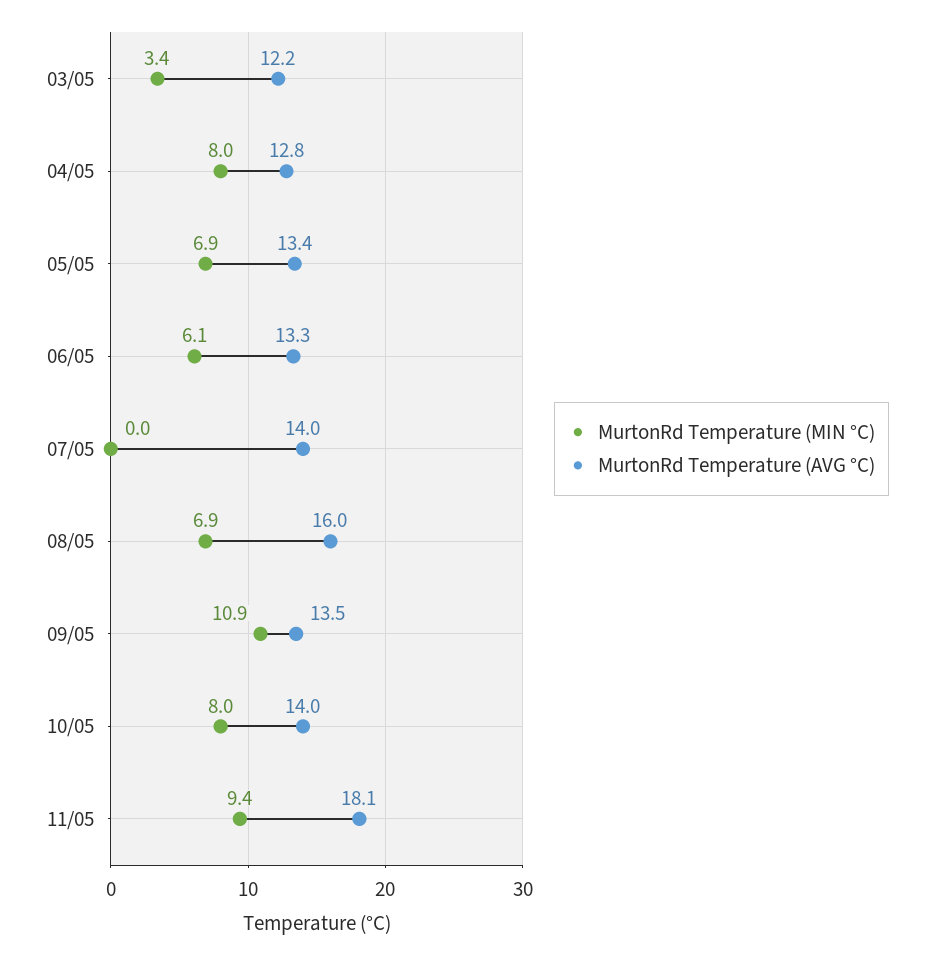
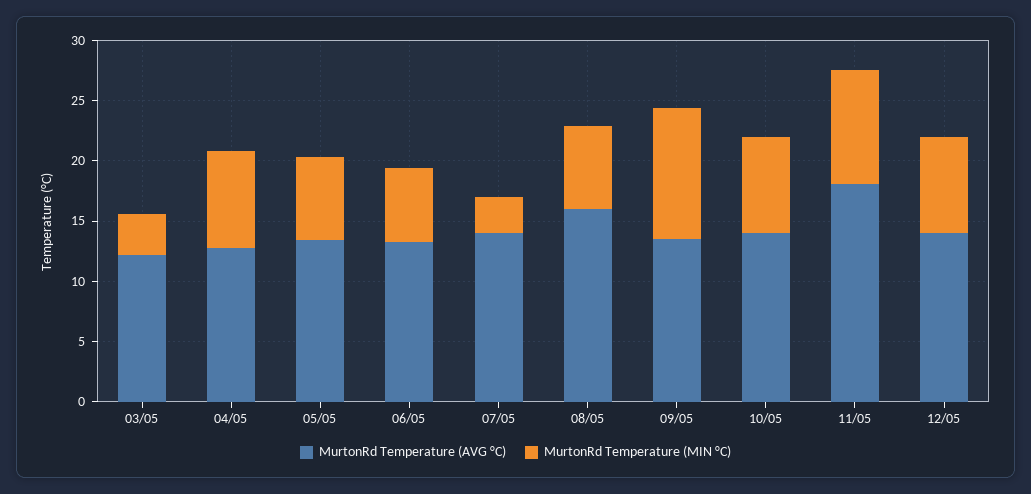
MurtonRd Temperature (MIN °C), 07/05: 0 -> 3
MurtonRd Temperature (AVG °C), 12/05: none -> 14
MurtonRd Temperature (MIN °C), 12/05: none -> 8

